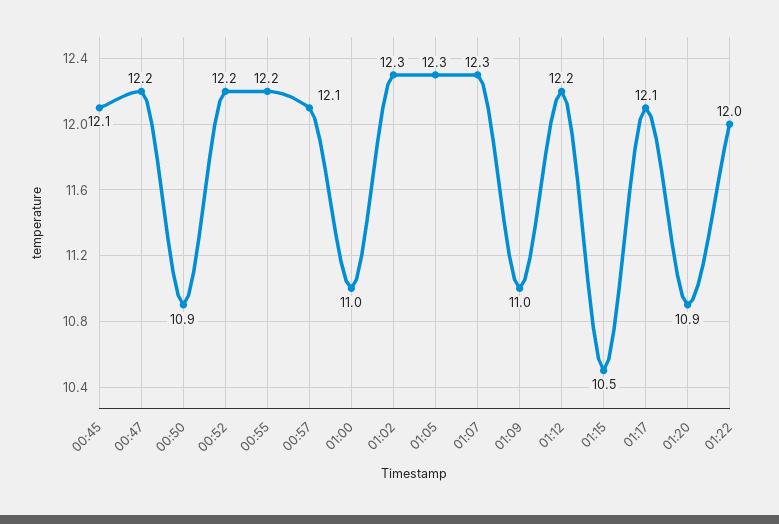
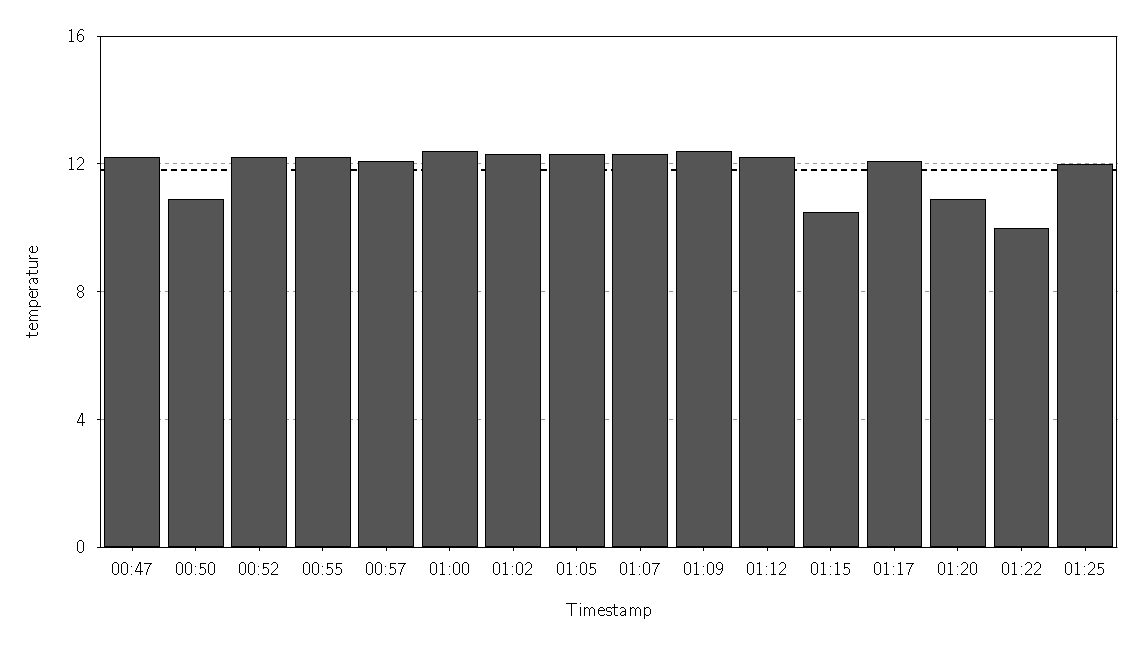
00:45: 12.1 -> none
01:00: 11 -> 12.5
01:09: 11 -> 12.5
01:22: 12 -> 10
01:25: none -> 12

